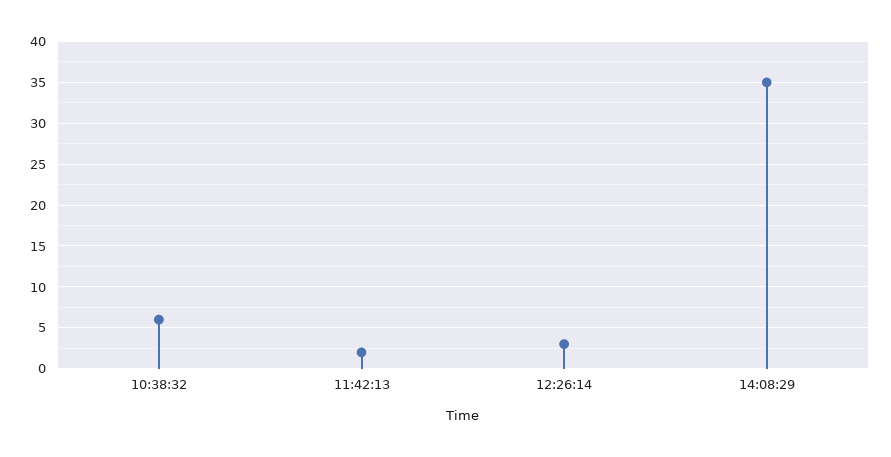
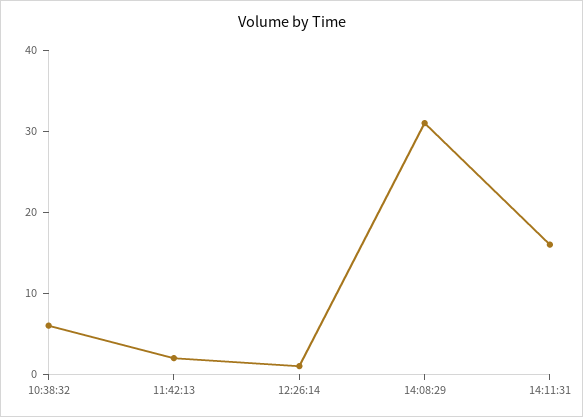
12:26:14: 3 -> 1
14:08:29: 35 -> 31
14:11:31: none -> 16

